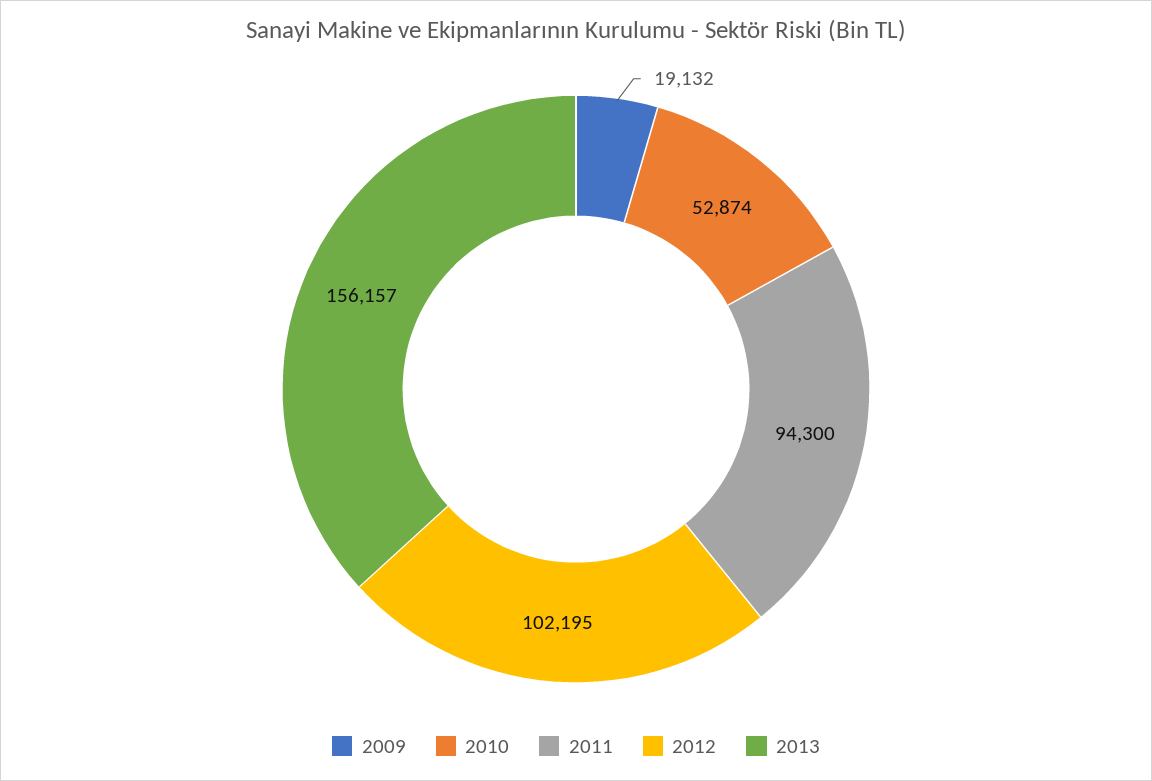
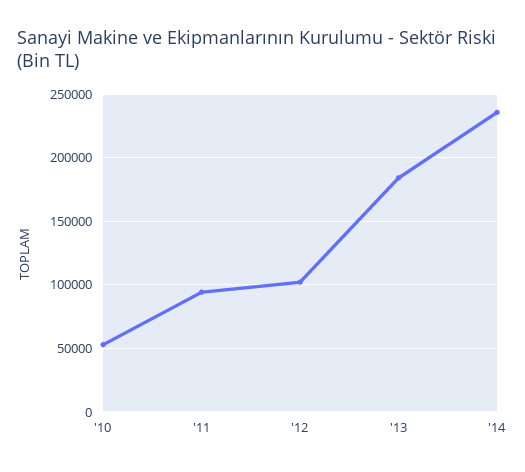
2009: 19132 -> none
2013: 156157 -> 185000
'14: none -> 235000

